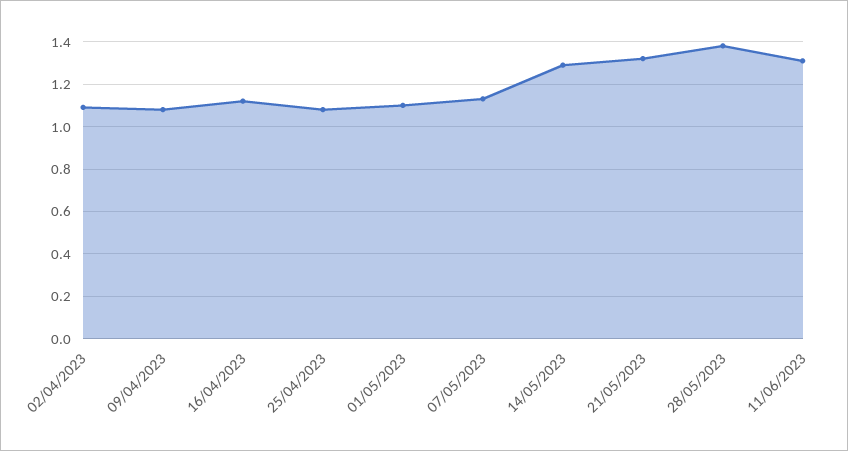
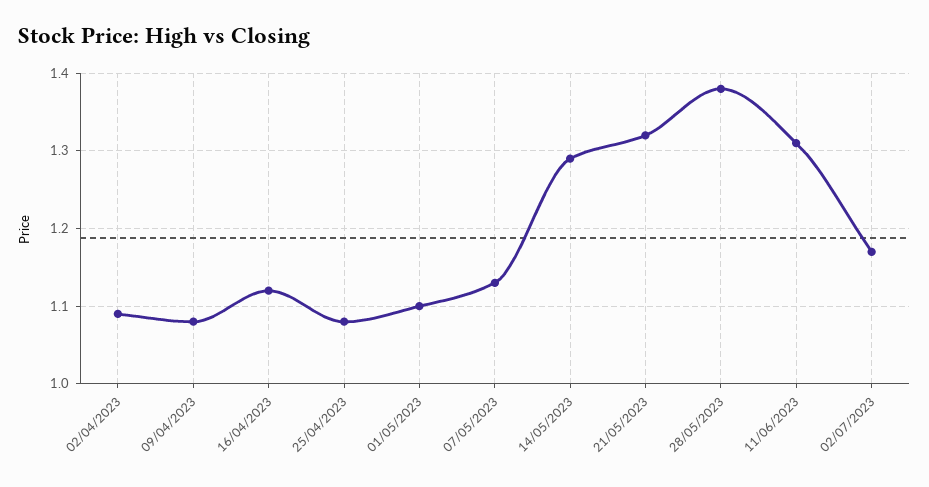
02/07/2023: none -> 1.17

